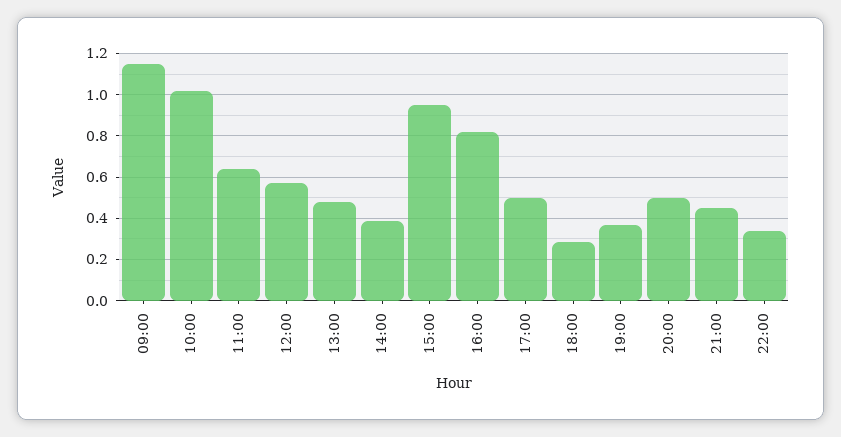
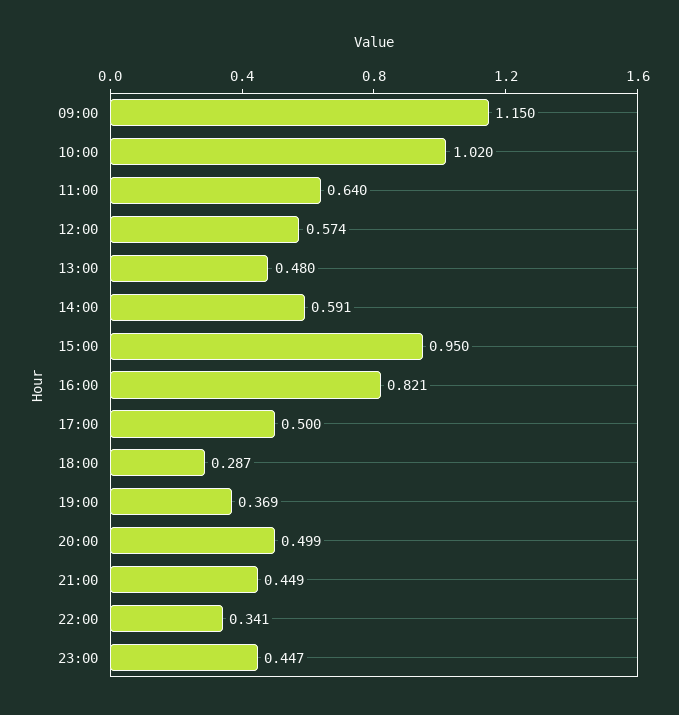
14:00: 0.4 -> 0.591
23:00: none -> 0.447

